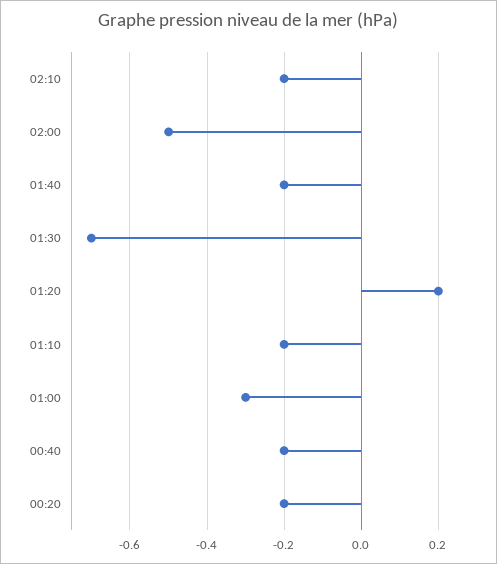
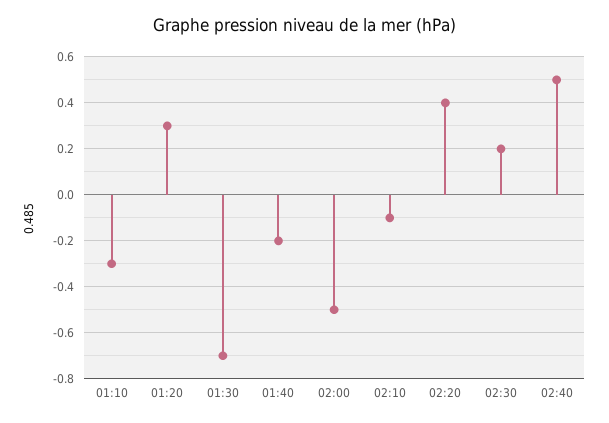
02:10: -0.2 -> -0.1
01:20: 0.2 -> 0.3
01:10: -0.2 -> -0.3
01:00: -0.3 -> none
00:40: -0.2 -> none
00:20: -0.2 -> none
02:20: none -> 0.4
02:30: none -> 0.2
02:40: none -> 0.5

